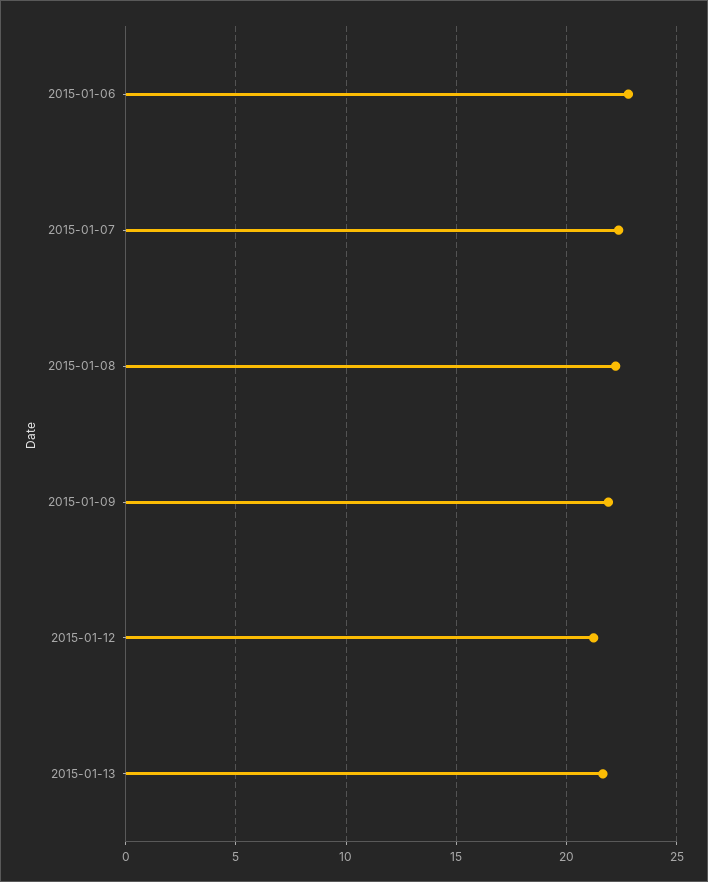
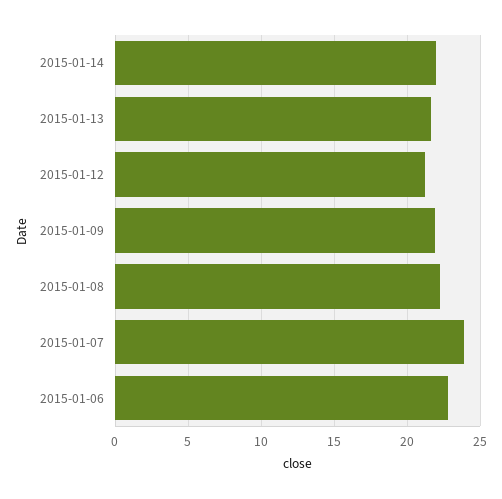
2015-01-07: 22.5 -> 24
2015-01-14: none -> 22

